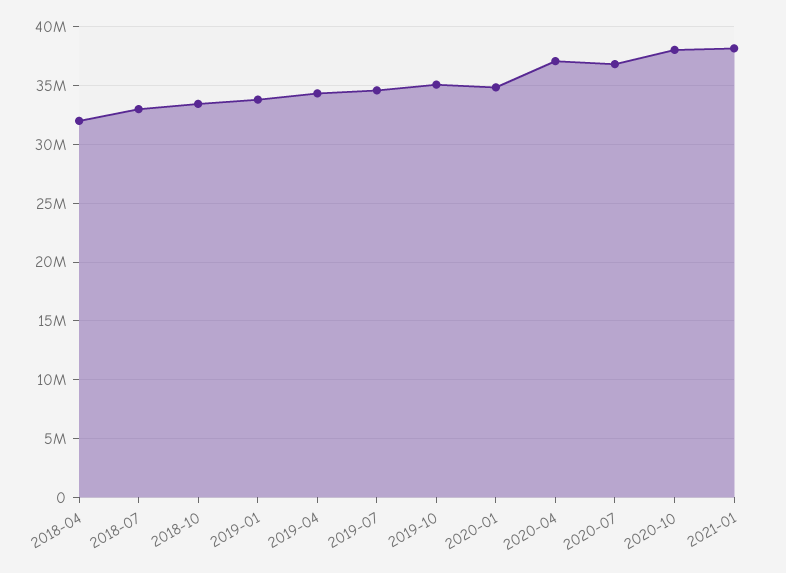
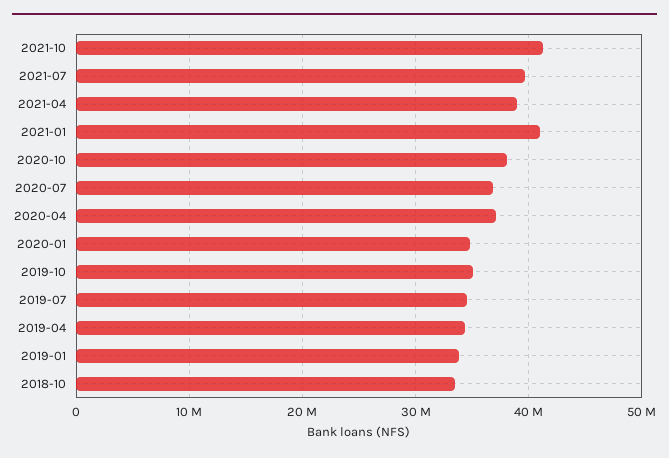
2018-04: 32000000 -> none
2018-07: 33000000 -> none
2021-01: 38000000 -> 41000000
2021-10: none -> 41000000
2021-07: none -> 40000000
2021-04: none -> 39000000

